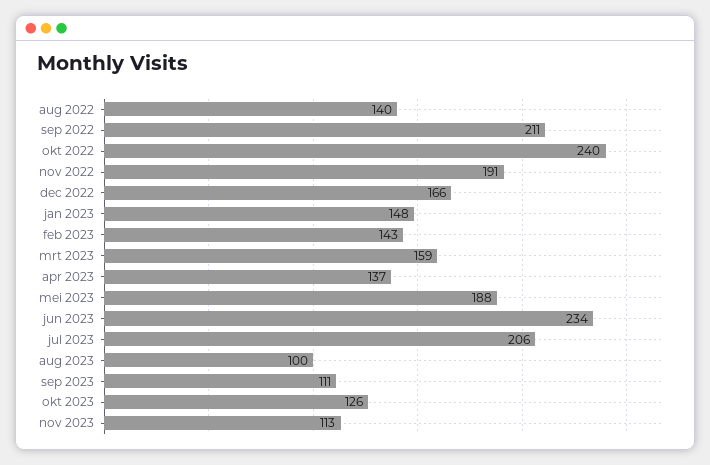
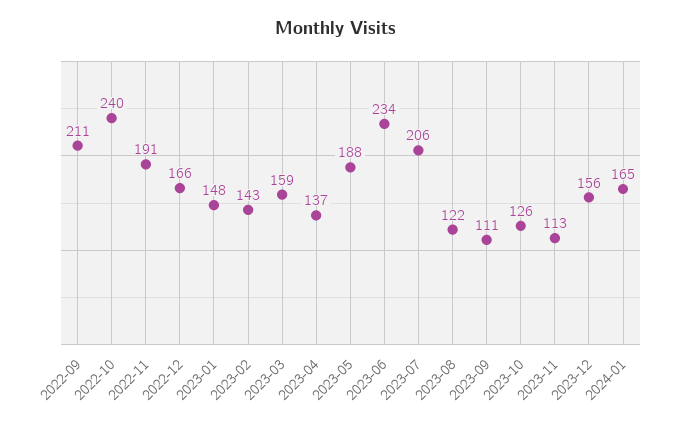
aug 2022: 140 -> none
aug 2023: 100 -> 122
2023-12: none -> 156
2024-01: none -> 165

